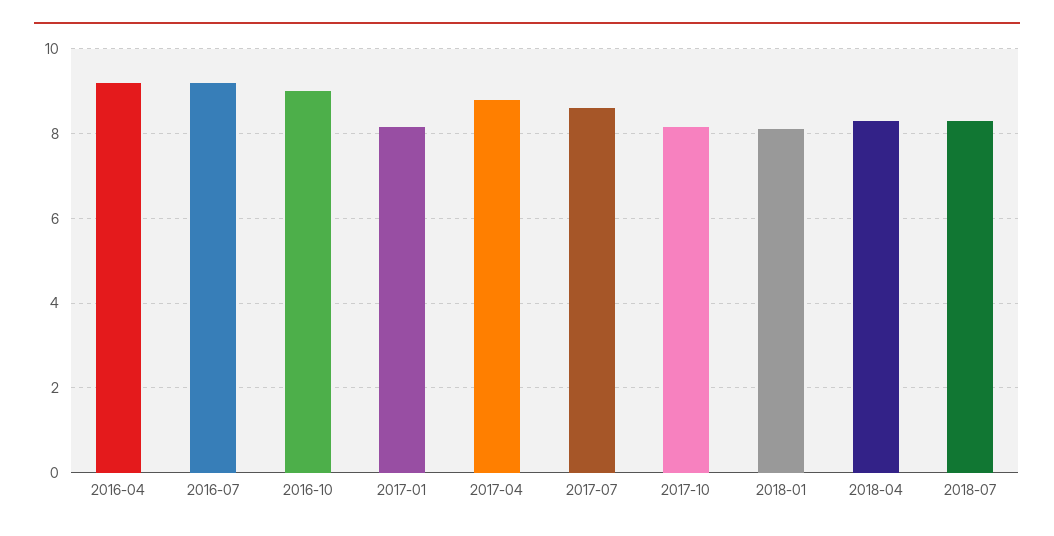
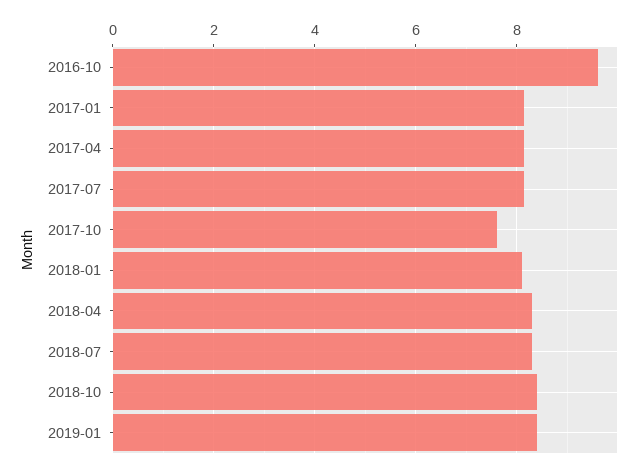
2016-04: 9.2 -> none
2016-07: 9.2 -> none
2016-10: 9 -> 9.6
2017-04: 8.8 -> 8.2
2017-07: 8.6 -> 8.2
2017-10: 8.2 -> 7.6
2018-10: none -> 8.4
2019-01: none -> 8.4

